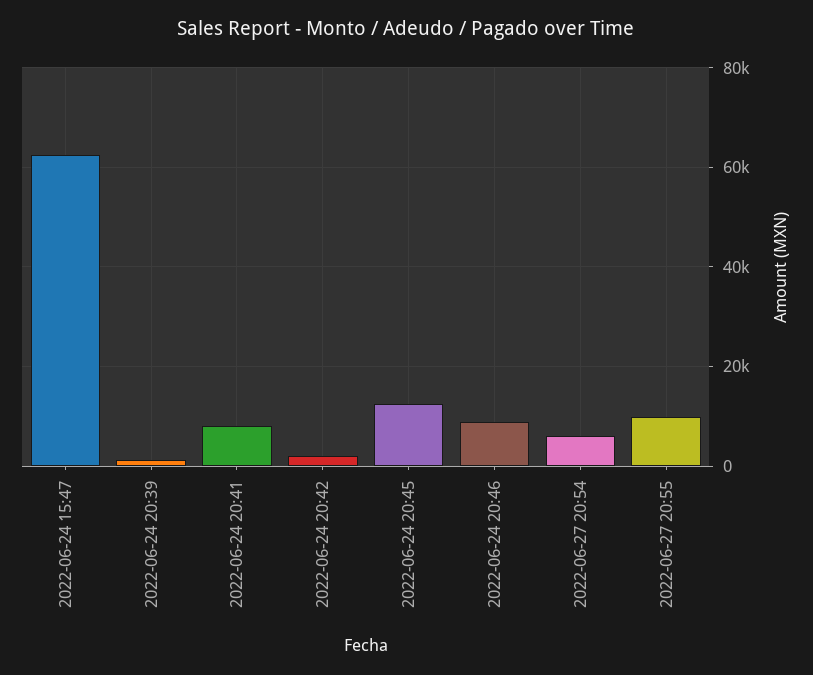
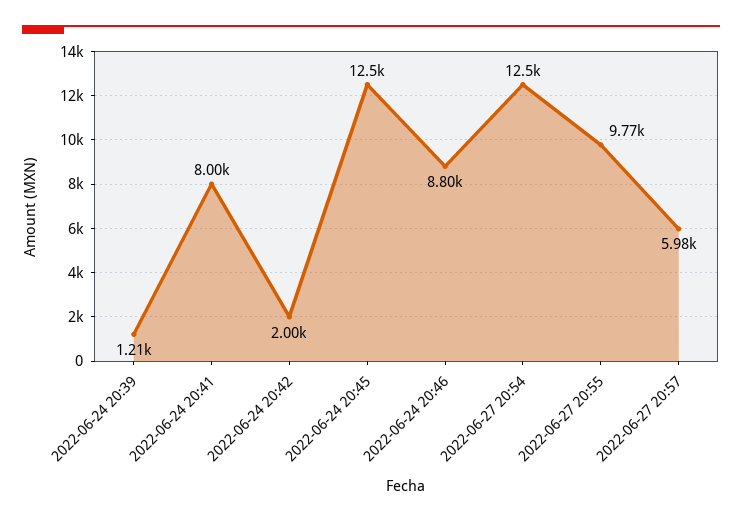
2022-06-24 15:47: 62000 -> none
2022-06-27 20:54: 6000 -> 12500
2022-06-27 20:57: none -> 5980

